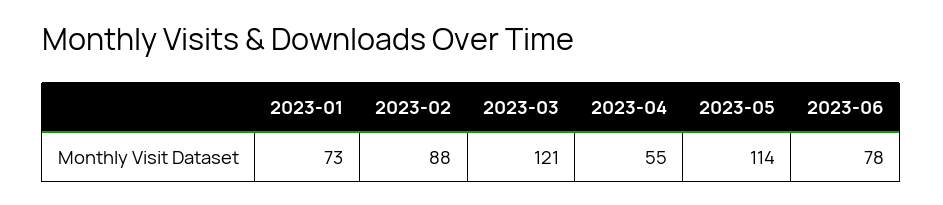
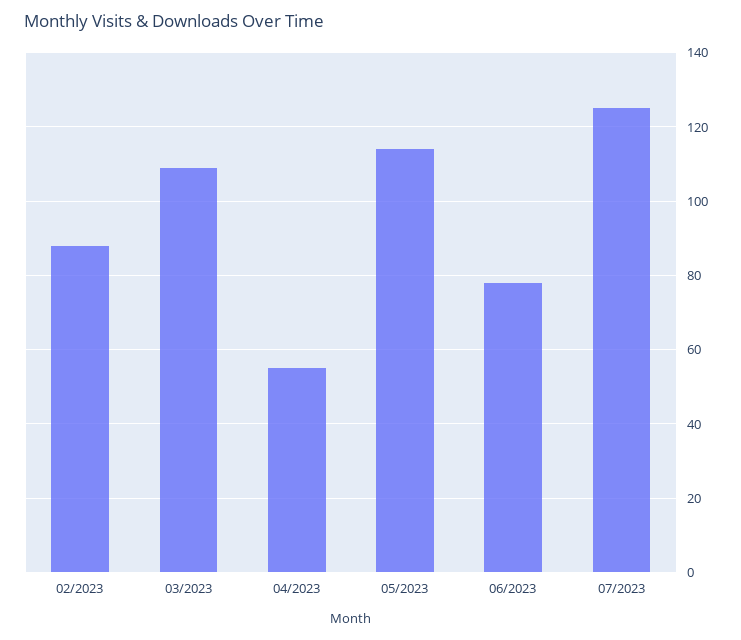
2023-01: 73 -> none
2023-03: 121 -> 110
07/2023: none -> 125

